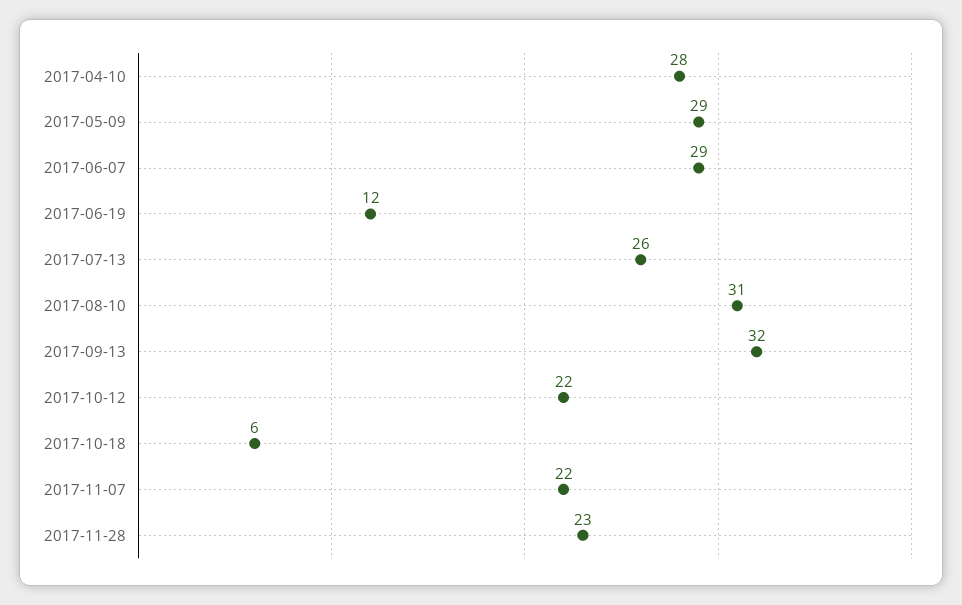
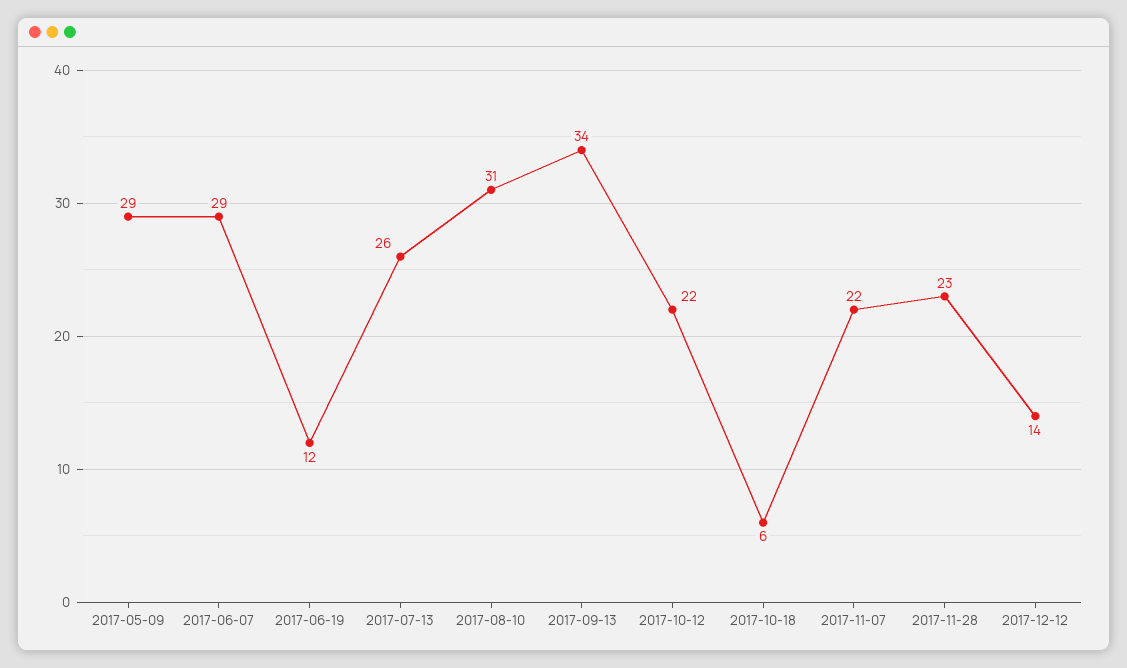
2017-04-10: 28 -> none
2017-09-13: 32 -> 34
2017-12-12: none -> 14

